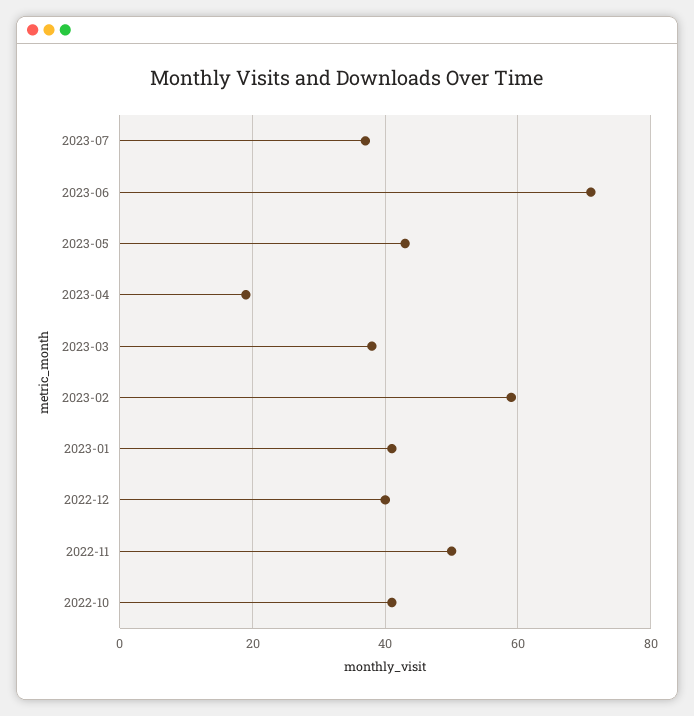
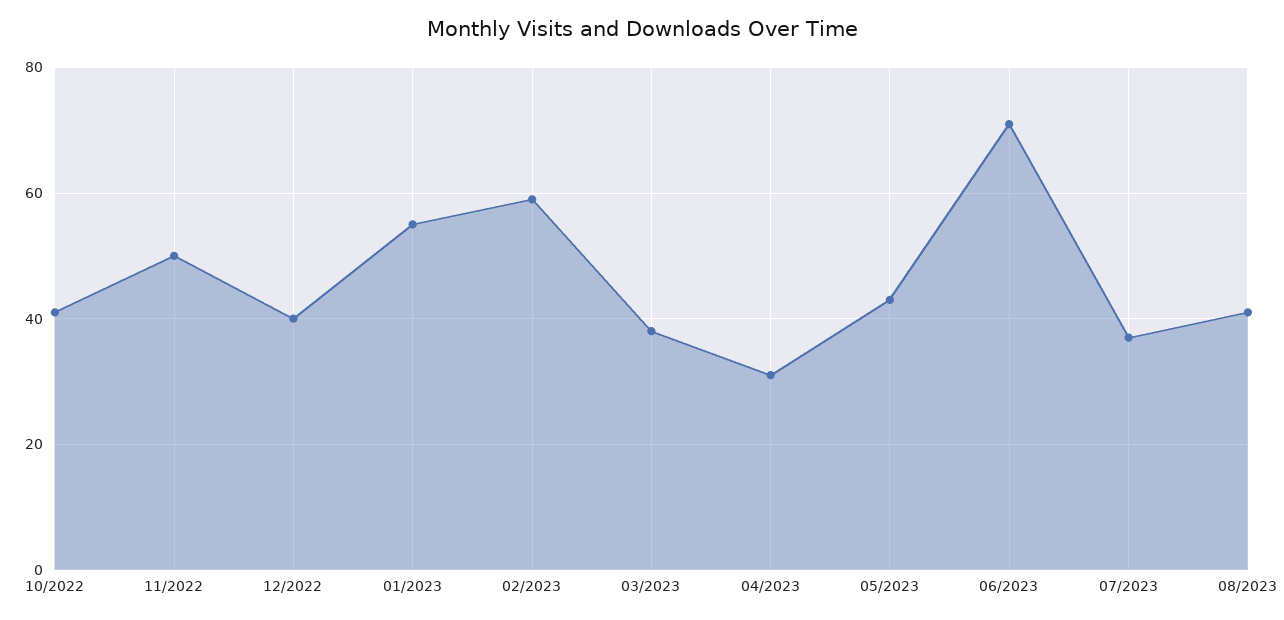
2023-04: 20 -> 30
2023-01: 40 -> 55
08/2023: none -> 40

